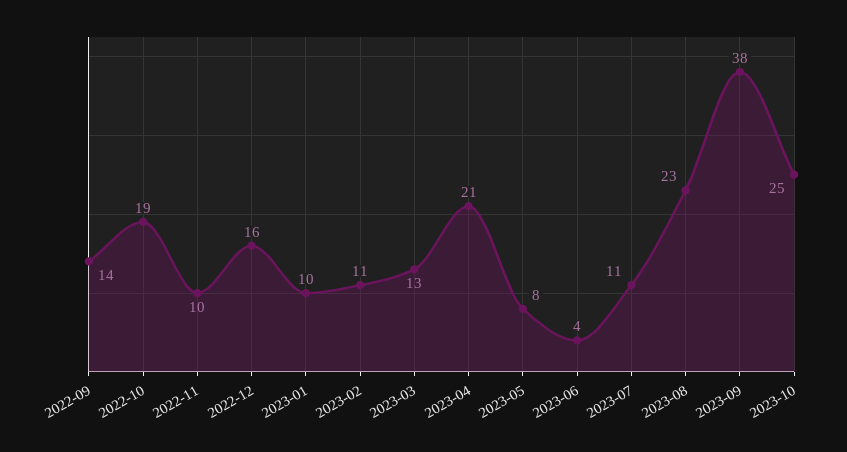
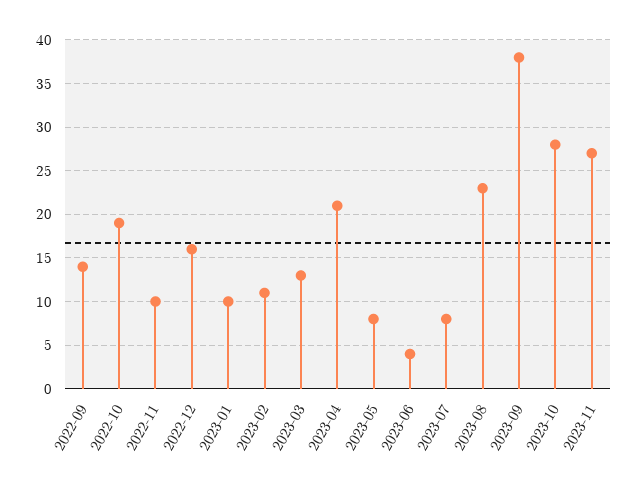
2023-07: 11 -> 8
2023-10: 25 -> 28
2023-11: none -> 27

